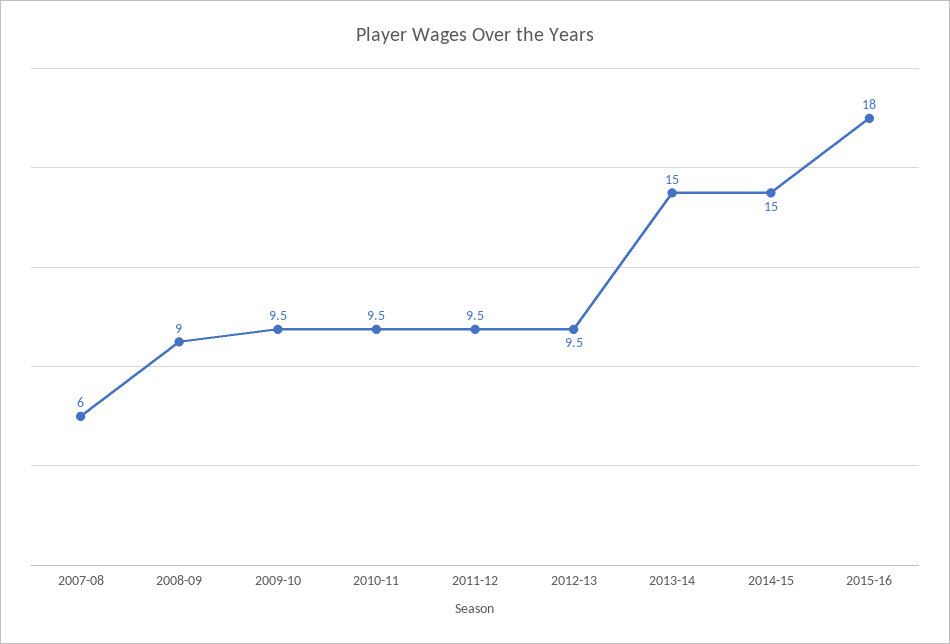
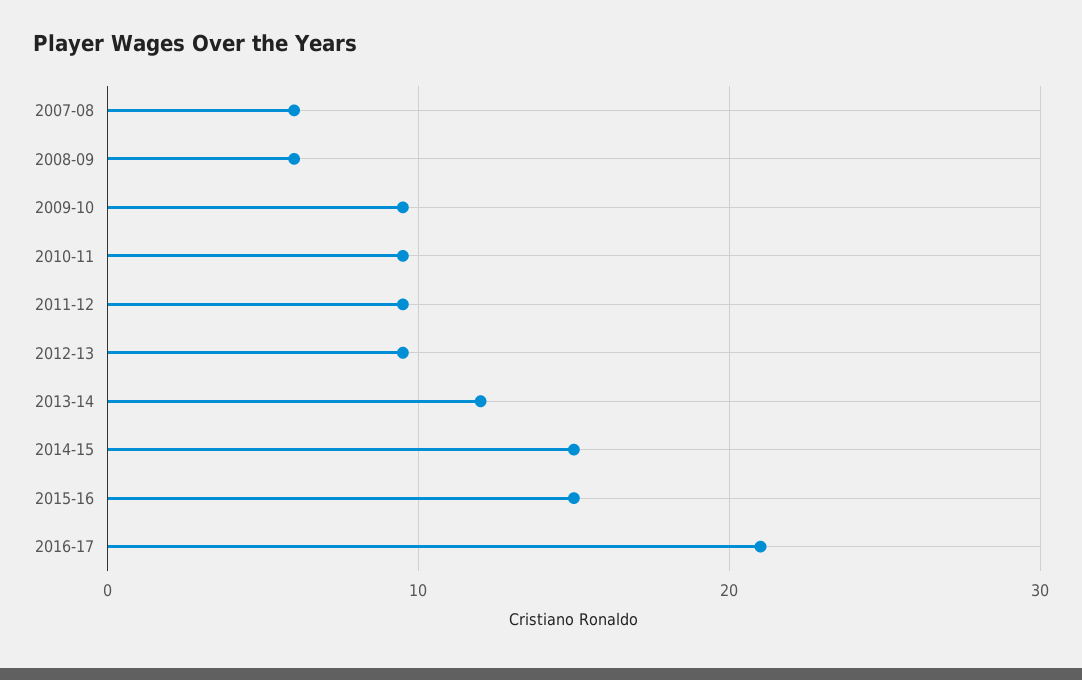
2008-09: 9 -> 6
2013-14: 15 -> 12
2015-16: 18 -> 15
2016-17: none -> 21

